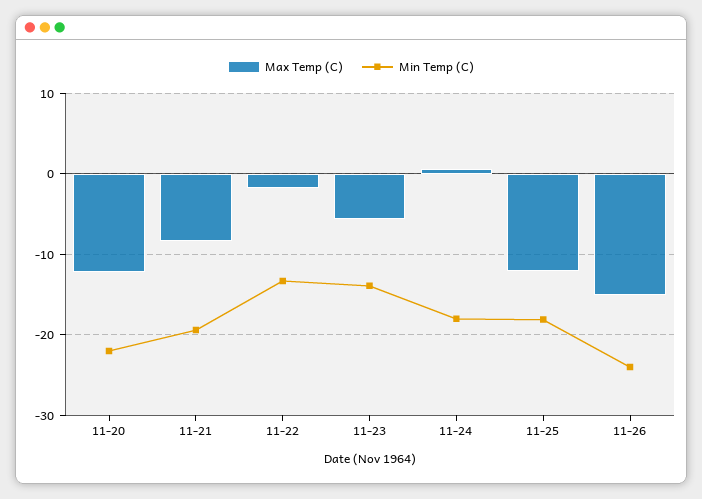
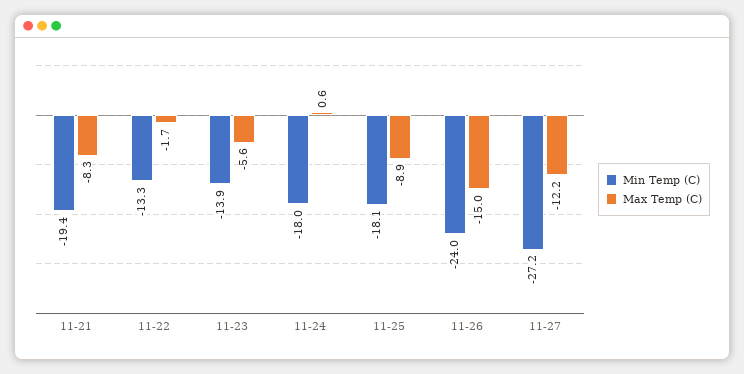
Max Temp (C), 11-20: -12 -> none
Min Temp (C), 11-20: -22 -> none
Max Temp (C), 11-25: -12 -> -8.9
Min Temp (C), 11-27: none -> -27.2
Max Temp (C), 11-27: none -> -12.2

